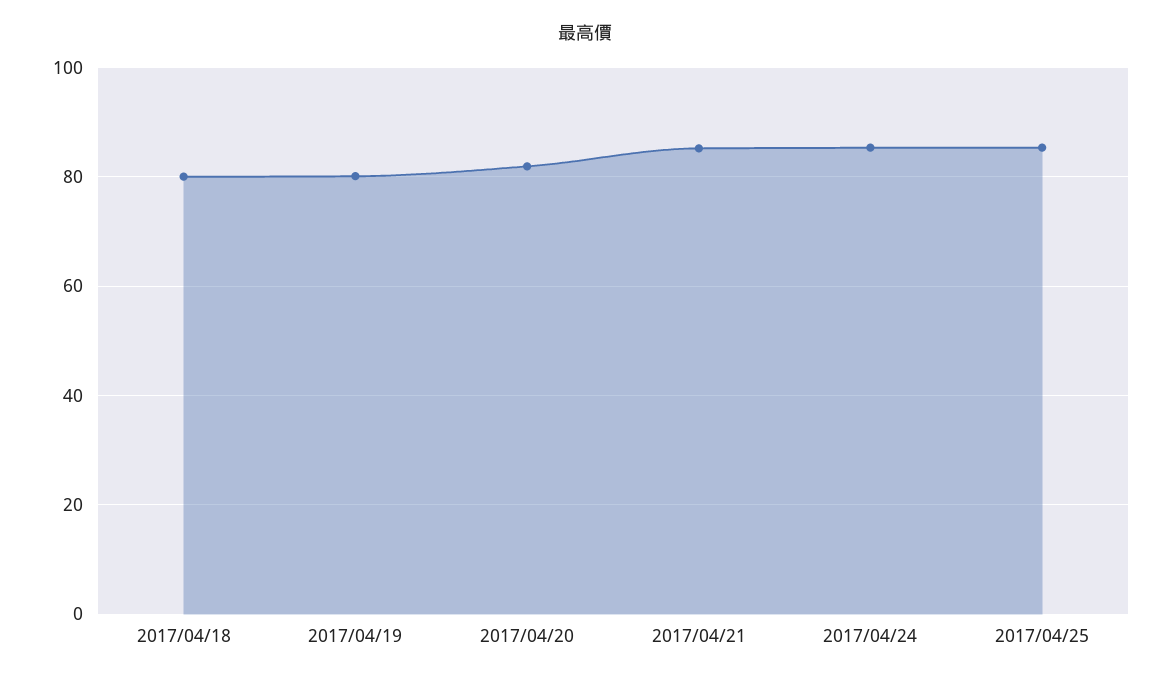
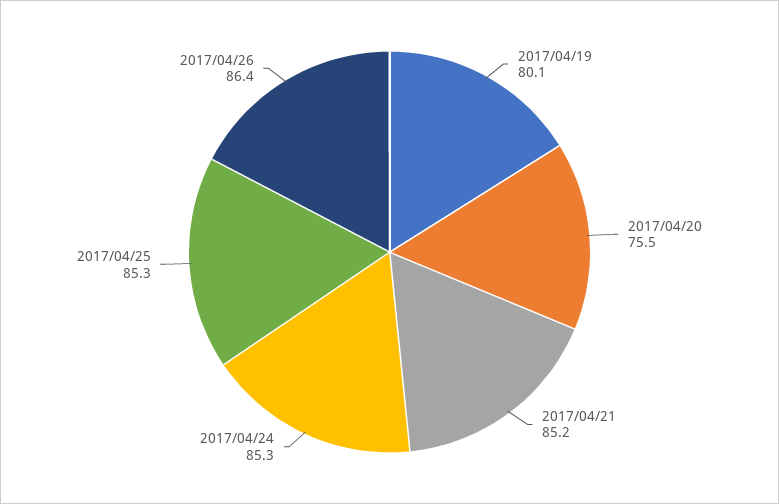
2017/04/18: 80 -> none
2017/04/20: 82 -> 75.5
2017/04/26: none -> 86.4

